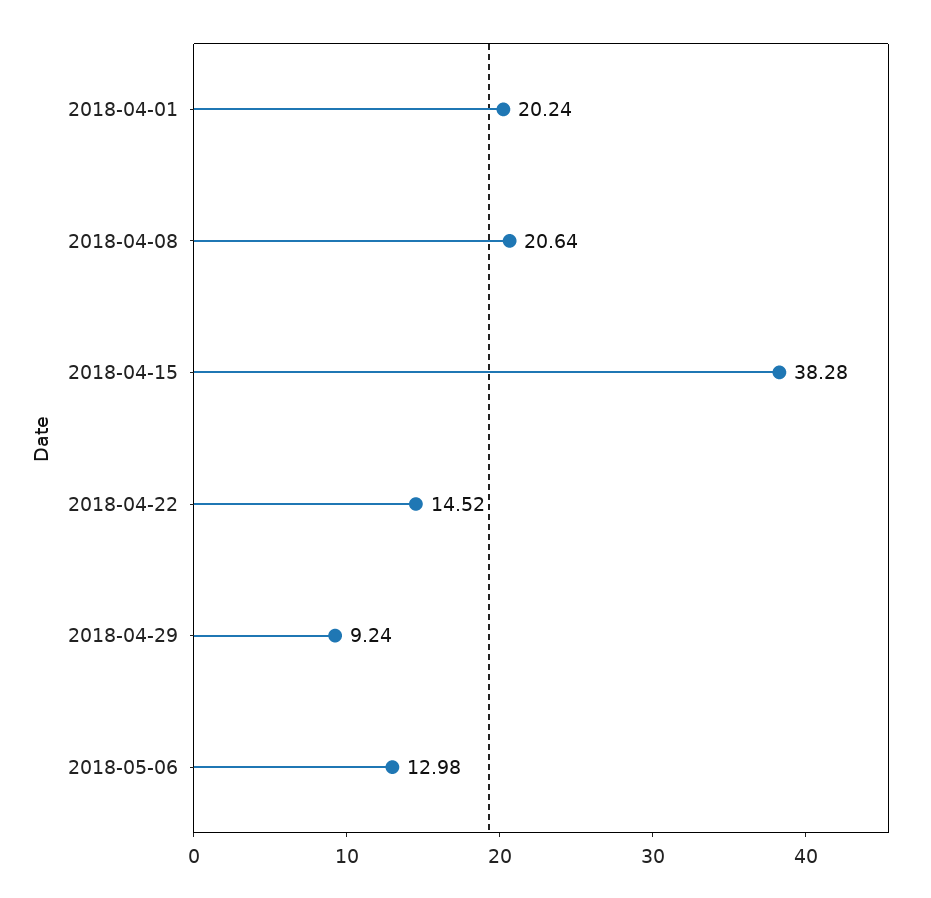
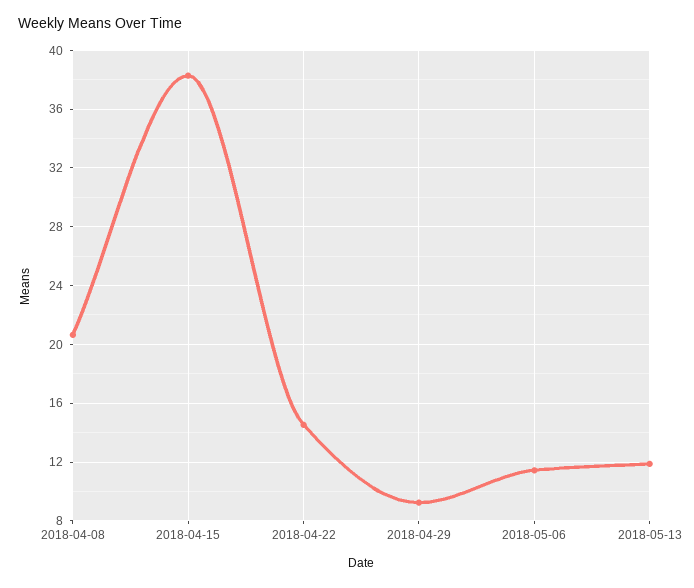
2018-04-01: 20.24 -> none
2018-05-06: 12.98 -> 11.5
2018-05-13: none -> 12

